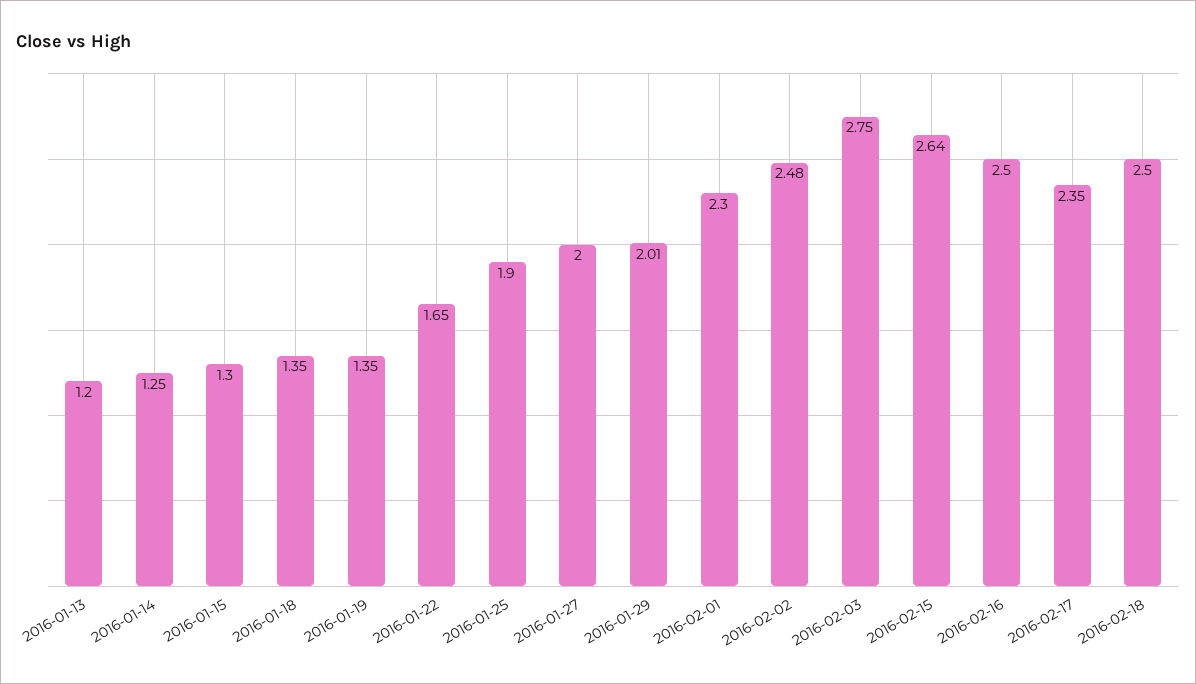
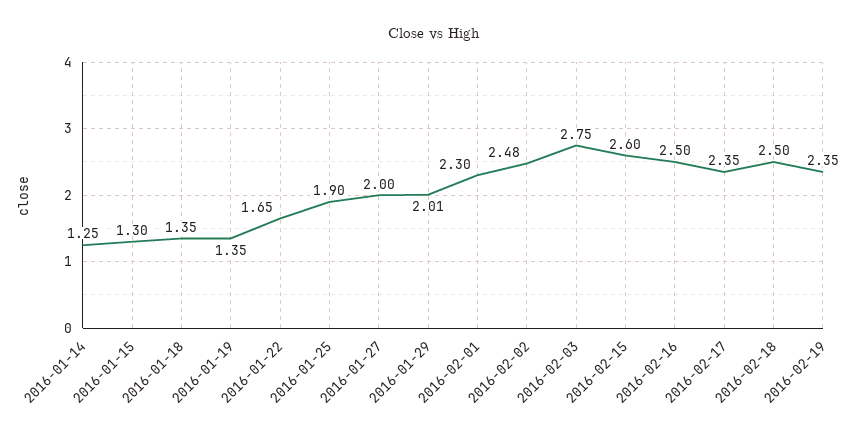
2016-01-13: 1.2 -> none
2016-02-15: 2.64 -> 2.6
2016-02-19: none -> 2.35

